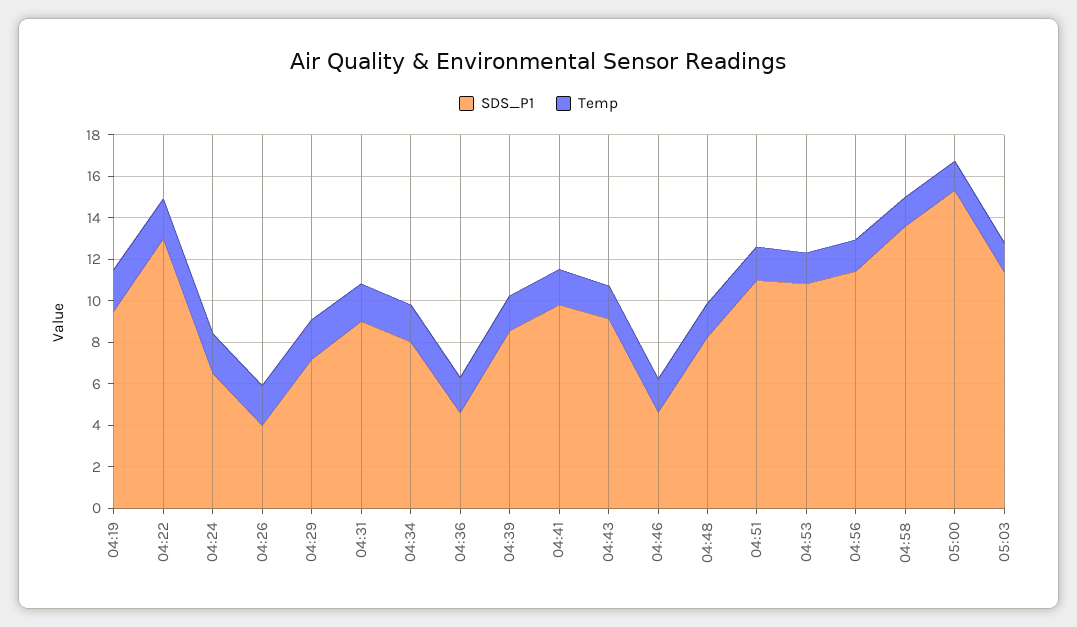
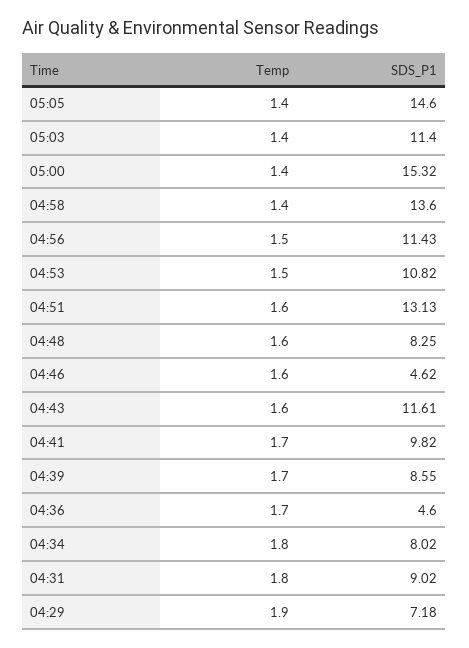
SDS_P1, 04:19: 9.5 -> none
Temp, 04:19: 2 -> none
SDS_P1, 04:22: 13 -> none
Temp, 04:22: 2 -> none
SDS_P1, 04:24: 6.5 -> none
Temp, 04:24: 2 -> none
SDS_P1, 04:26: 4 -> none
Temp, 04:26: 2 -> none
SDS_P1, 04:43: 9 -> 11.61
SDS_P1, 04:51: 11 -> 13.13
Temp, 05:05: none -> 1.4
SDS_P1, 05:05: none -> 14.6

